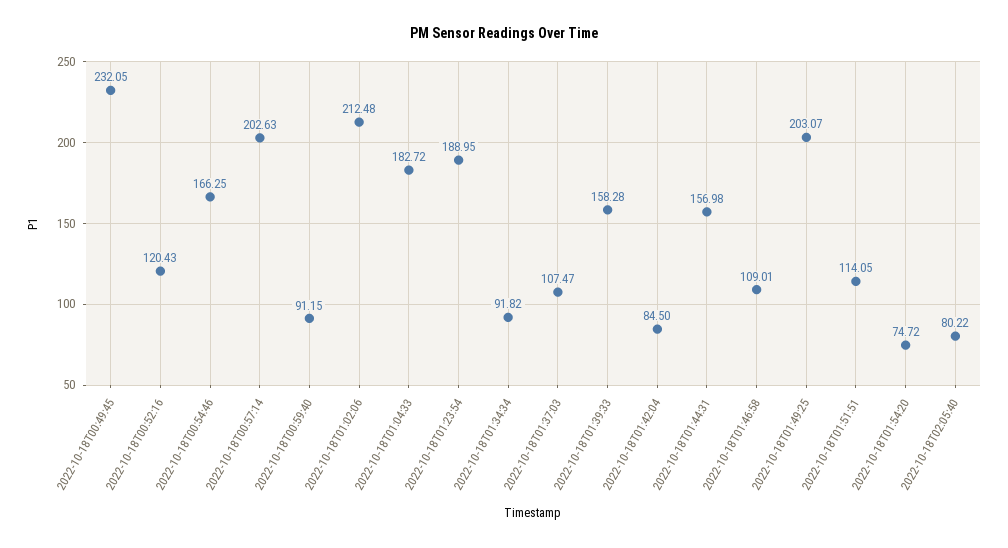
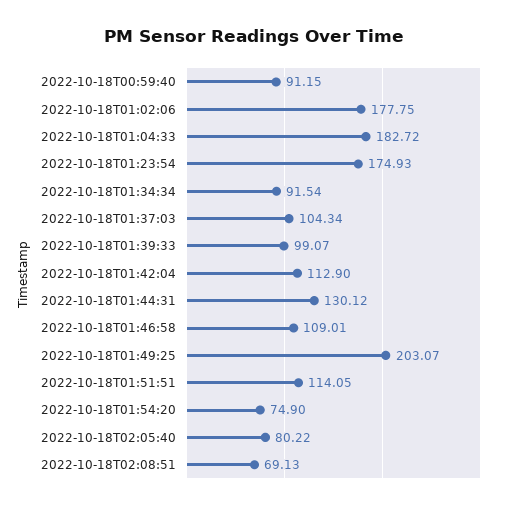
2022-10-18T00:49:45: 232.05 -> none
2022-10-18T00:52:16: 120.43 -> none
2022-10-18T00:54:46: 166.25 -> none
2022-10-18T00:57:14: 202.63 -> none
2022-10-18T01:02:06: 212.48 -> 177.75
2022-10-18T01:23:54: 188.95 -> 174.93
2022-10-18T01:34:34: 91.82 -> 91.54
2022-10-18T01:37:03: 107.47 -> 104.34
2022-10-18T01:39:33: 158.28 -> 99.07
2022-10-18T01:42:04: 84.5 -> 112.9
2022-10-18T01:44:31: 156.98 -> 130.12
2022-10-18T01:54:20: 74.72 -> 74.9
2022-10-18T02:08:51: none -> 69.13

